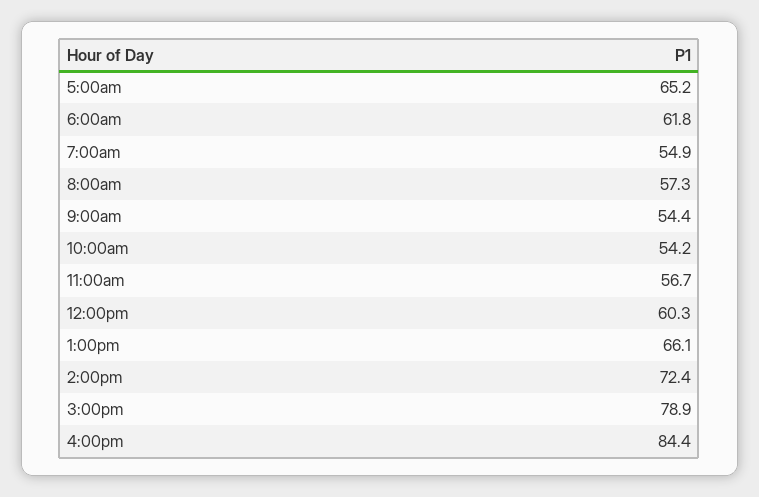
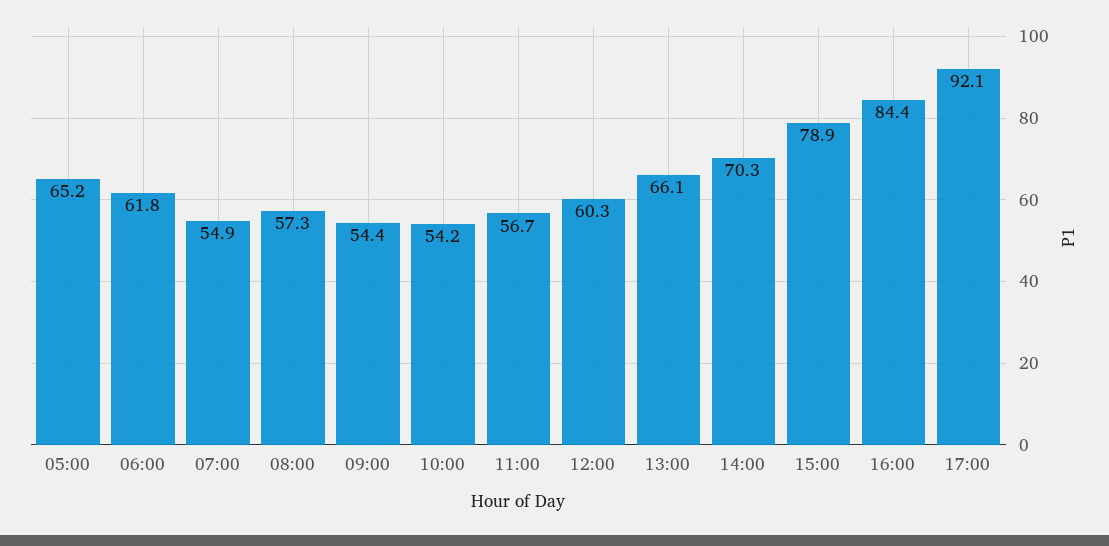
2:00pm: 72.4 -> 70.3
17:00: none -> 92.1

